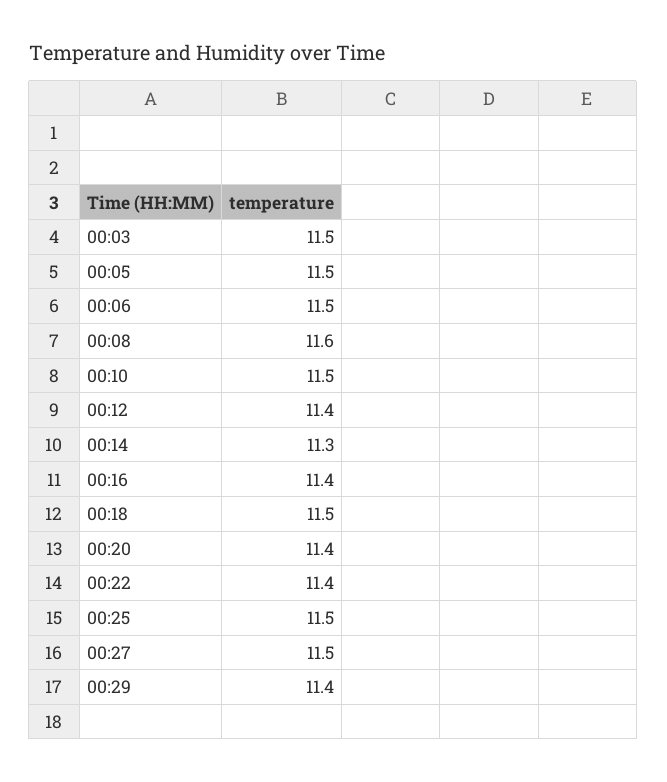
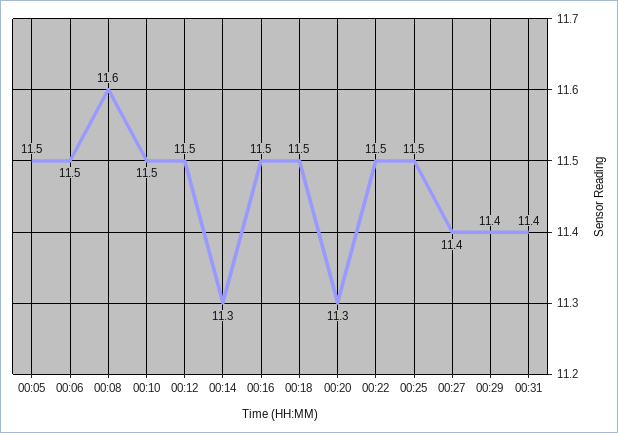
00:03: 11.5 -> none
00:12: 11.4 -> 11.5
00:16: 11.4 -> 11.5
00:20: 11.4 -> 11.3
00:22: 11.4 -> 11.5
00:27: 11.5 -> 11.4
00:31: none -> 11.4

